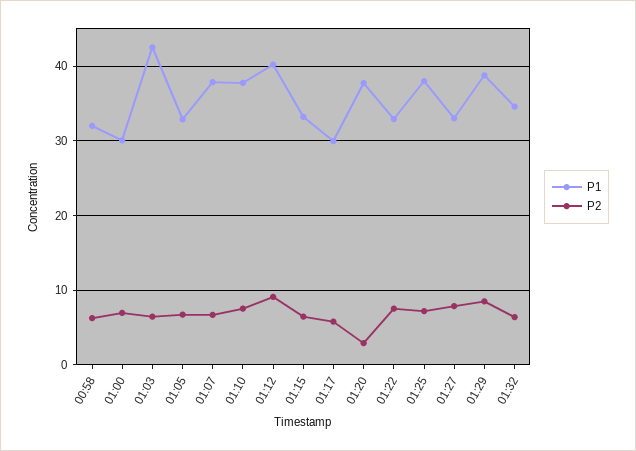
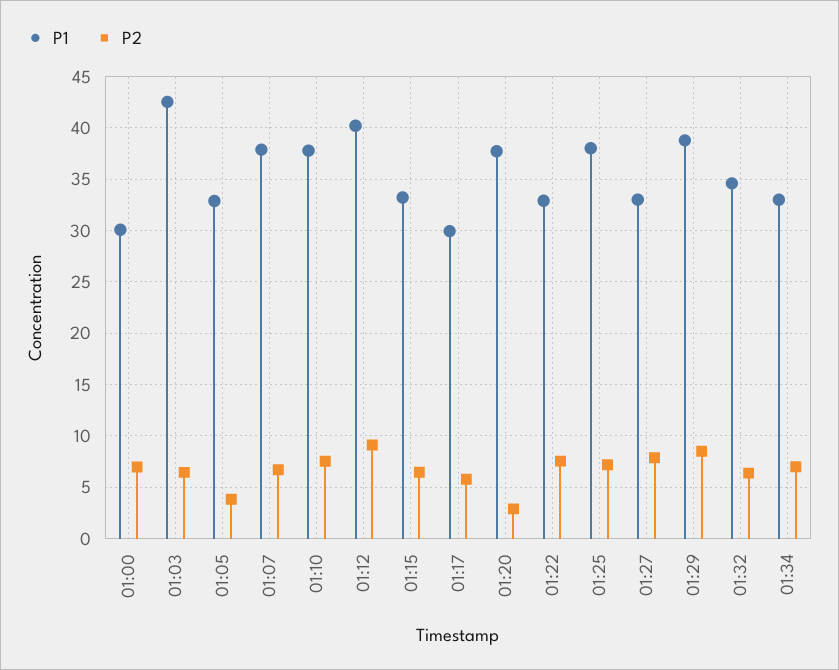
P1, 00:58: 32 -> none
P2, 00:58: 6 -> none
P2, 01:05: 7 -> 4
P1, 01:34: none -> 33
P2, 01:34: none -> 7

